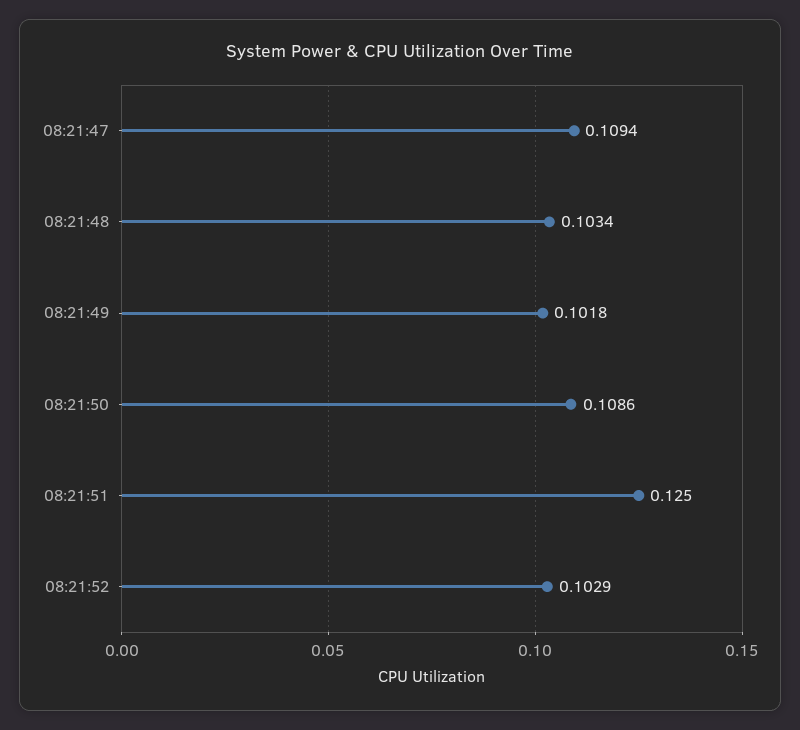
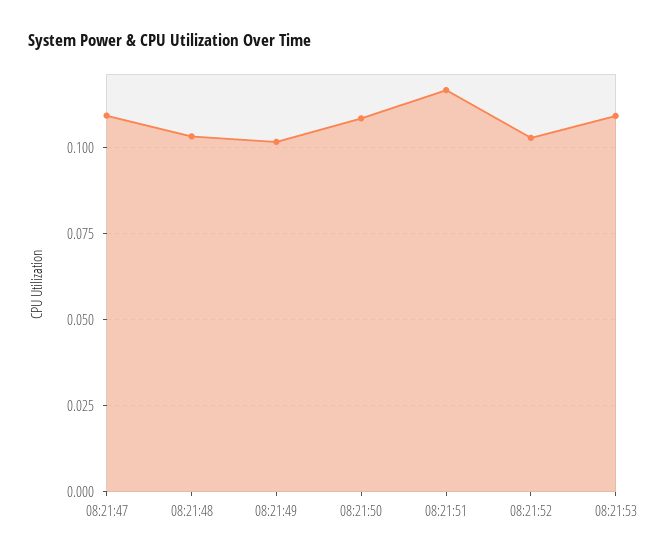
08:21:51: 0.125 -> 0.1175
08:21:53: none -> 0.11

